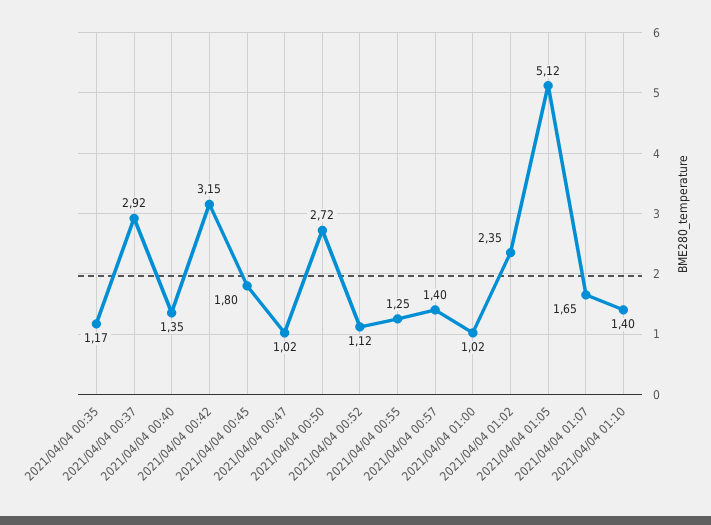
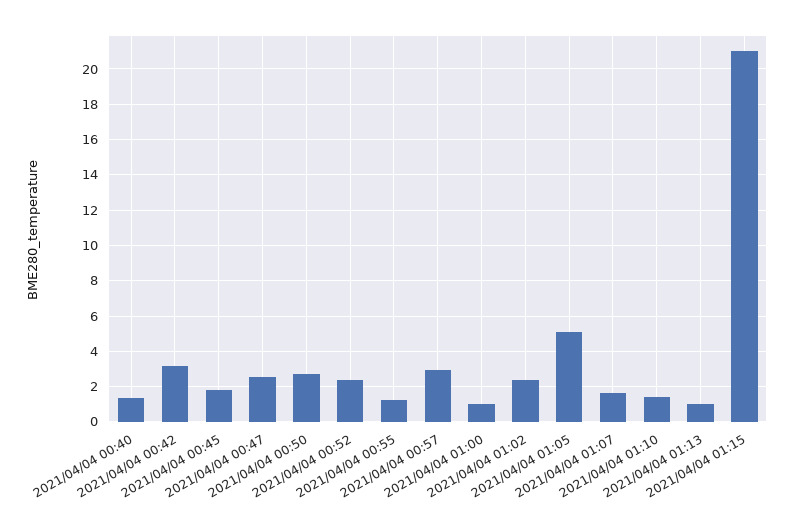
2021/04/04 00:35: 1.17 -> none
2021/04/04 00:37: 2.92 -> none
2021/04/04 00:47: 1.02 -> 2.5
2021/04/04 00:52: 1.12 -> 2.5
2021/04/04 00:57: 1.4 -> 3
2021/04/04 01:13: none -> 1
2021/04/04 01:15: none -> 21

